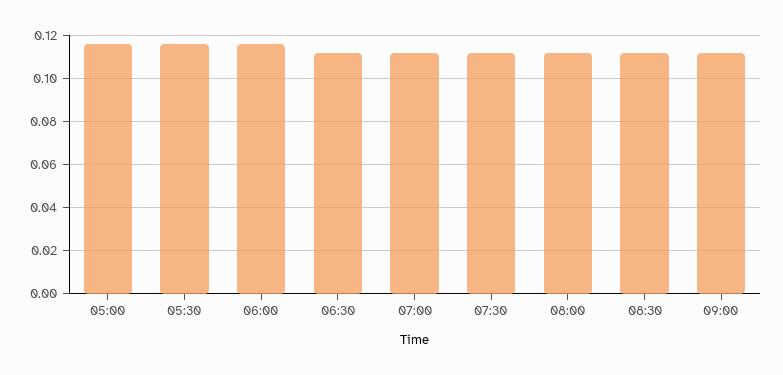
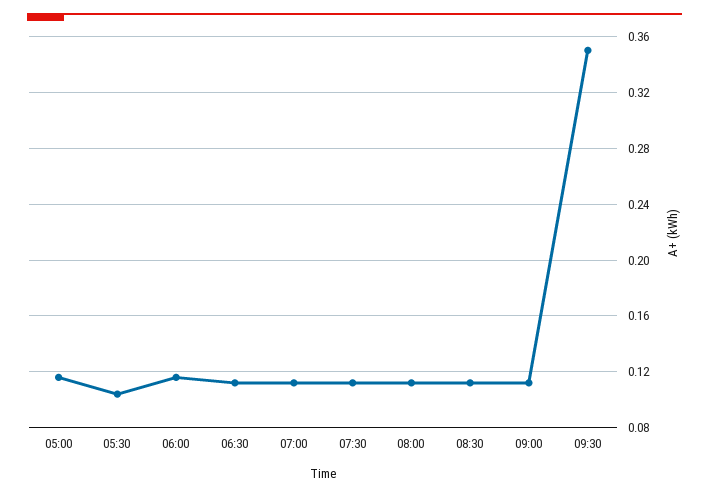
05:30: 0.115 -> 0.105
09:30: none -> 0.35

